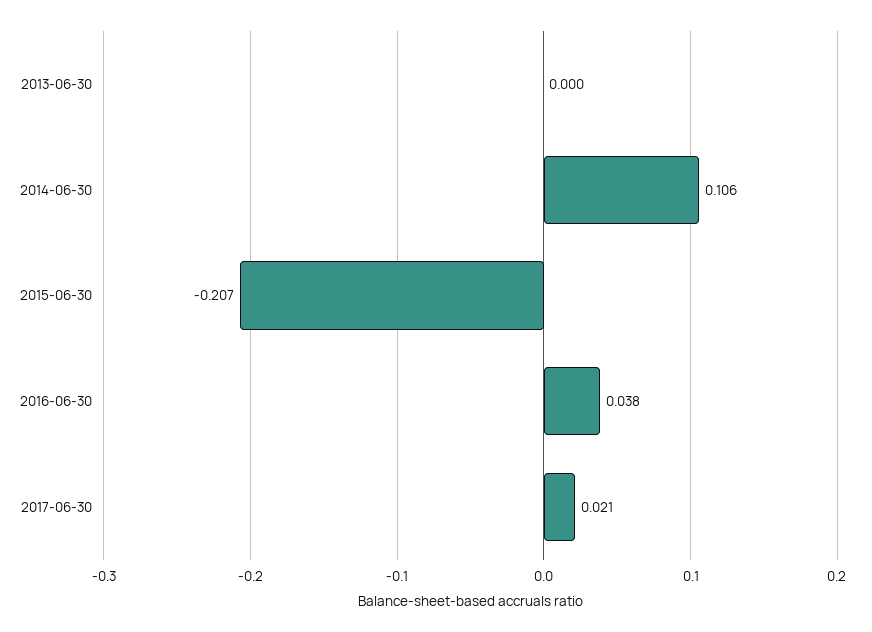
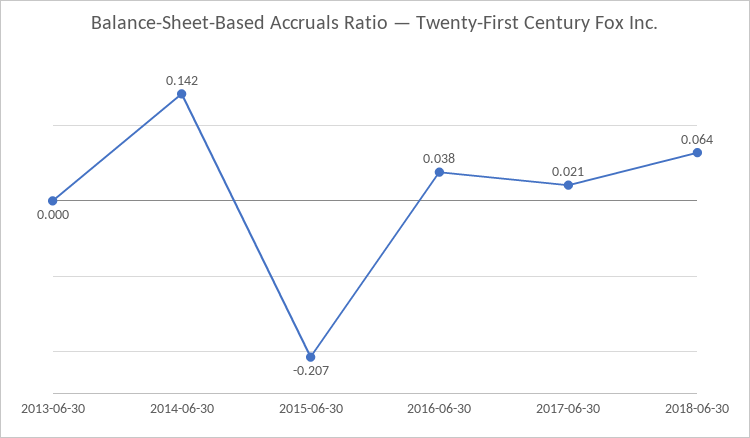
2014-06-30: 0.106 -> 0.142
2018-06-30: none -> 0.064

